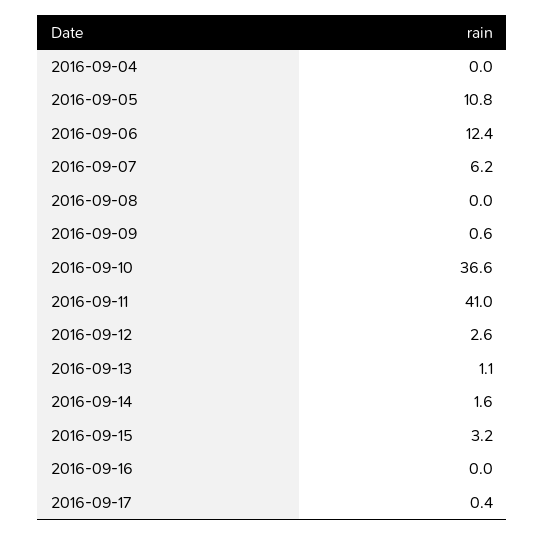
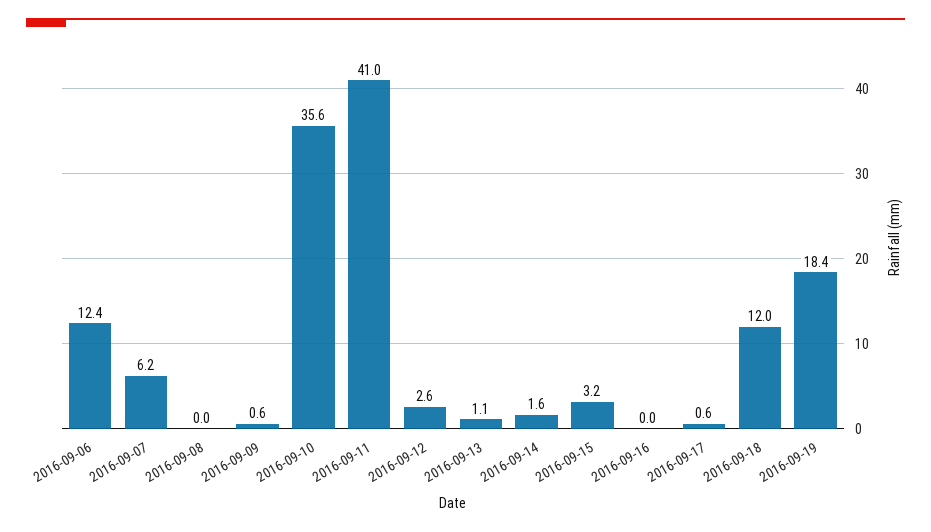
2016-09-04: 0 -> none
2016-09-05: 10.8 -> none
2016-09-10: 36.6 -> 35.6
2016-09-17: 0.4 -> 0.6
2016-09-18: none -> 12
2016-09-19: none -> 18.4

